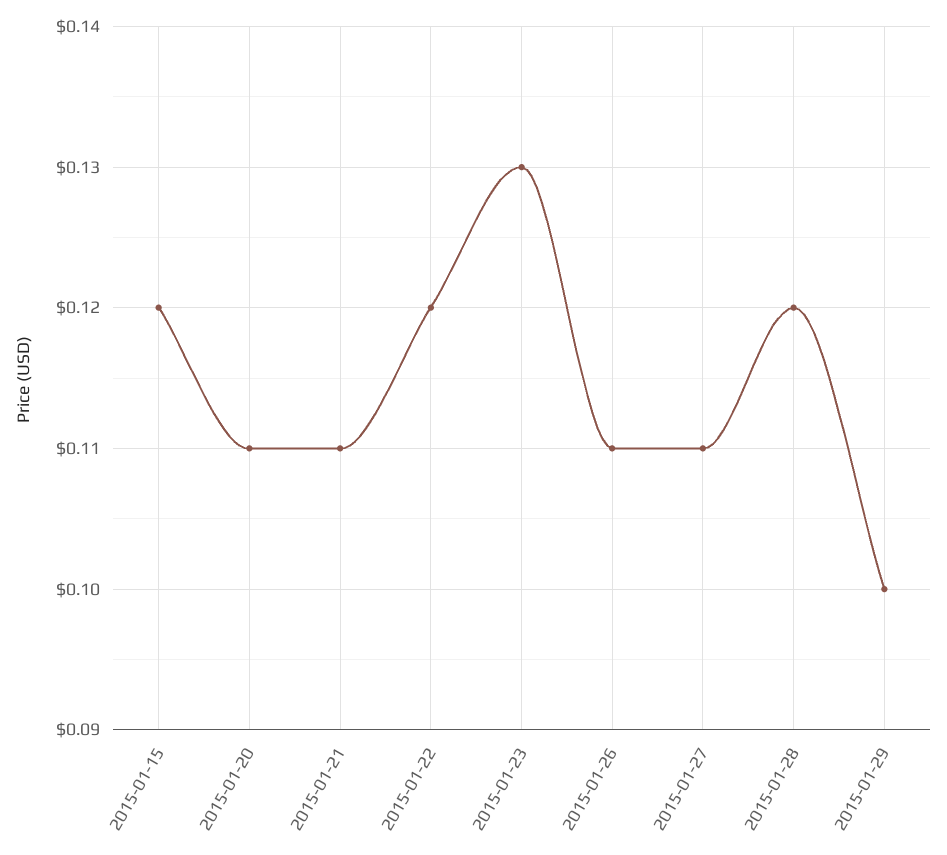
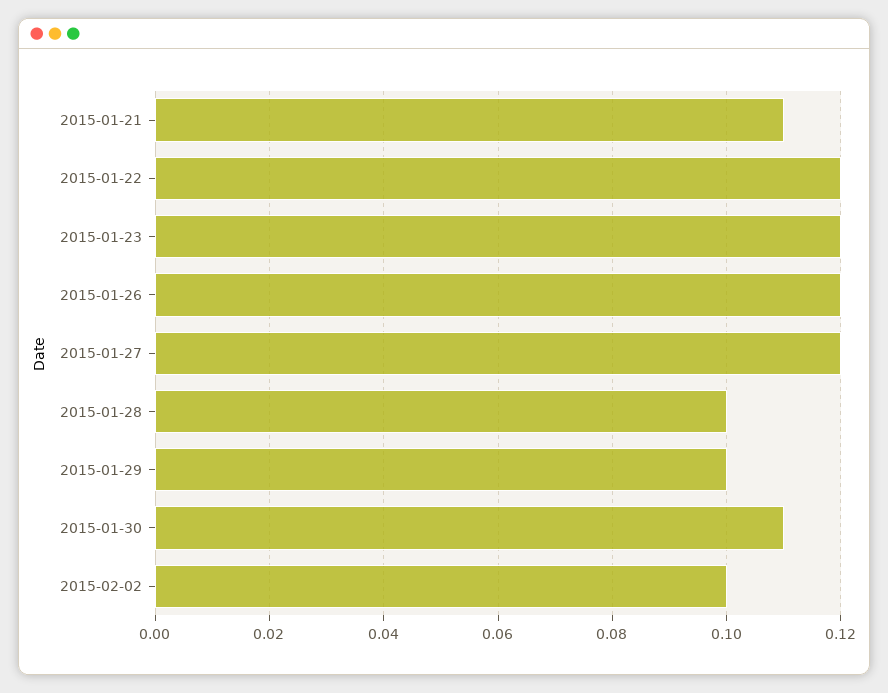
2015-01-15: 0.12 -> none
2015-01-20: 0.11 -> none
2015-01-23: 0.13 -> 0.12
2015-01-26: 0.11 -> 0.12
2015-01-27: 0.11 -> 0.12
2015-01-28: 0.12 -> 0.1
2015-01-30: none -> 0.11
2015-02-02: none -> 0.1

